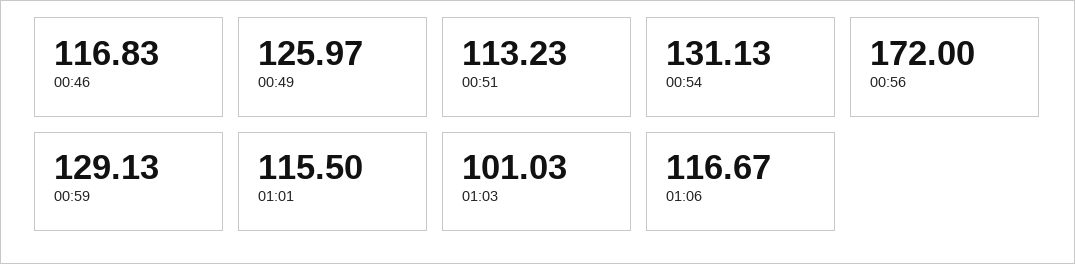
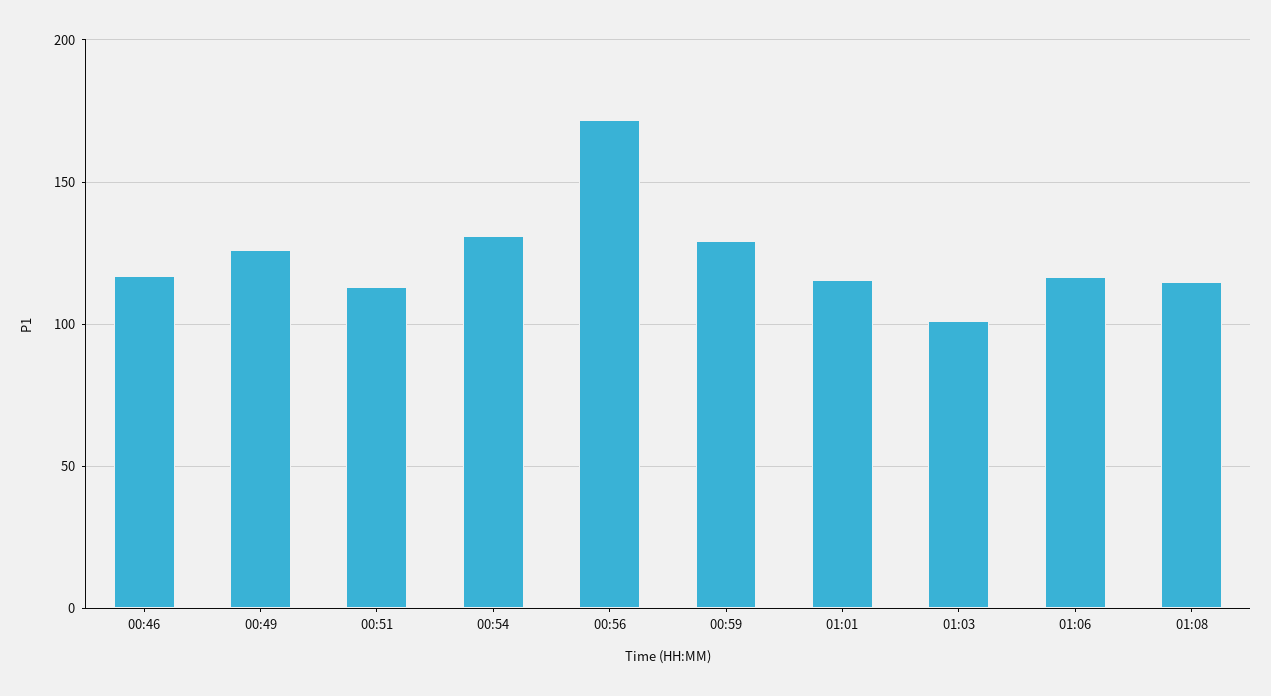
01:08: none -> 115

